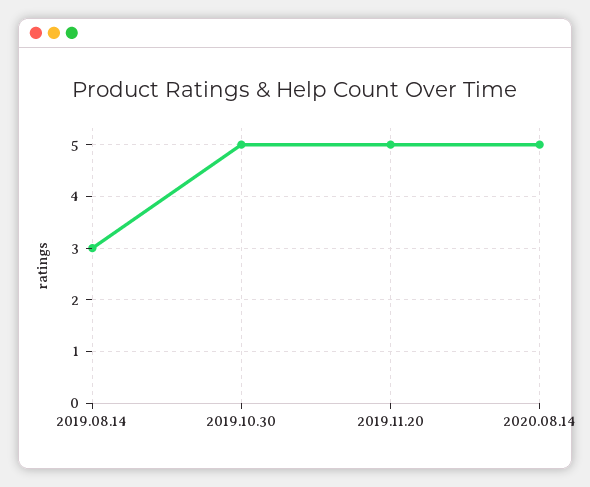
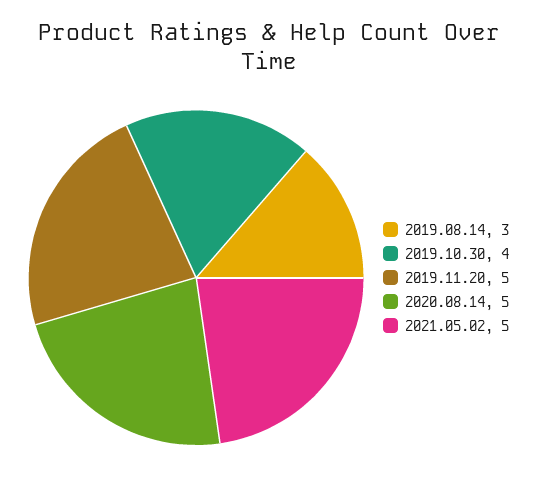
2019.10.30: 5 -> 4
2021.05.02: none -> 5

